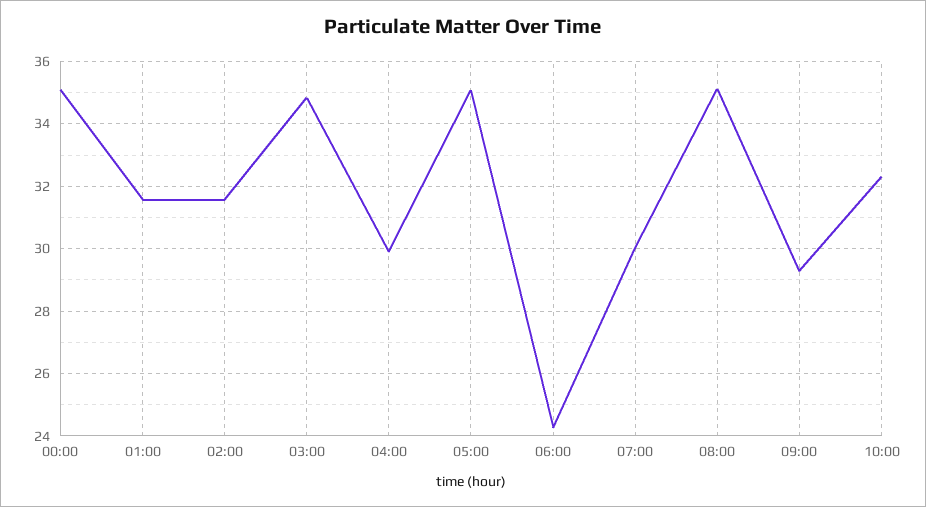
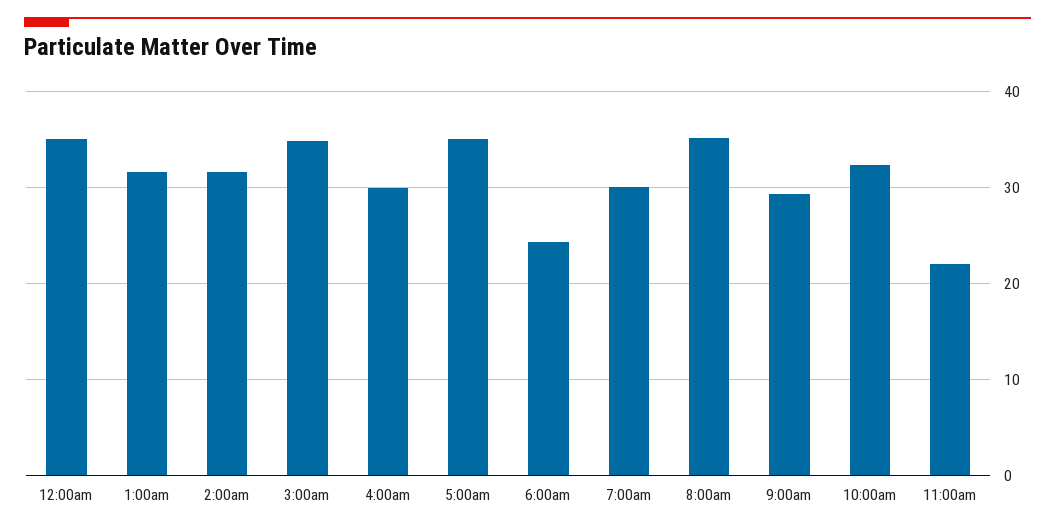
11:00am: none -> 22

